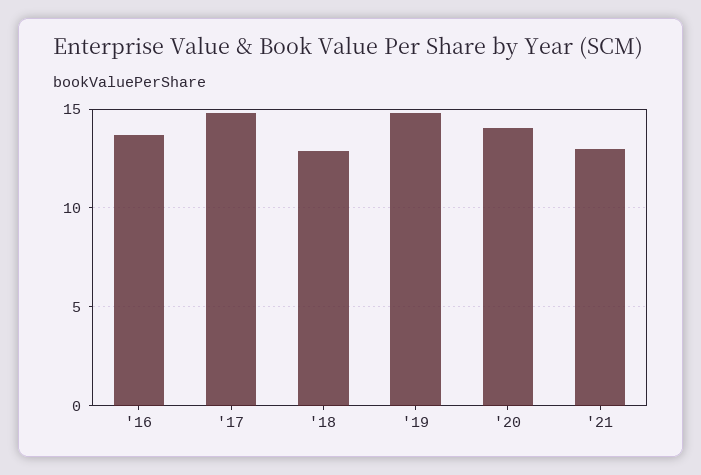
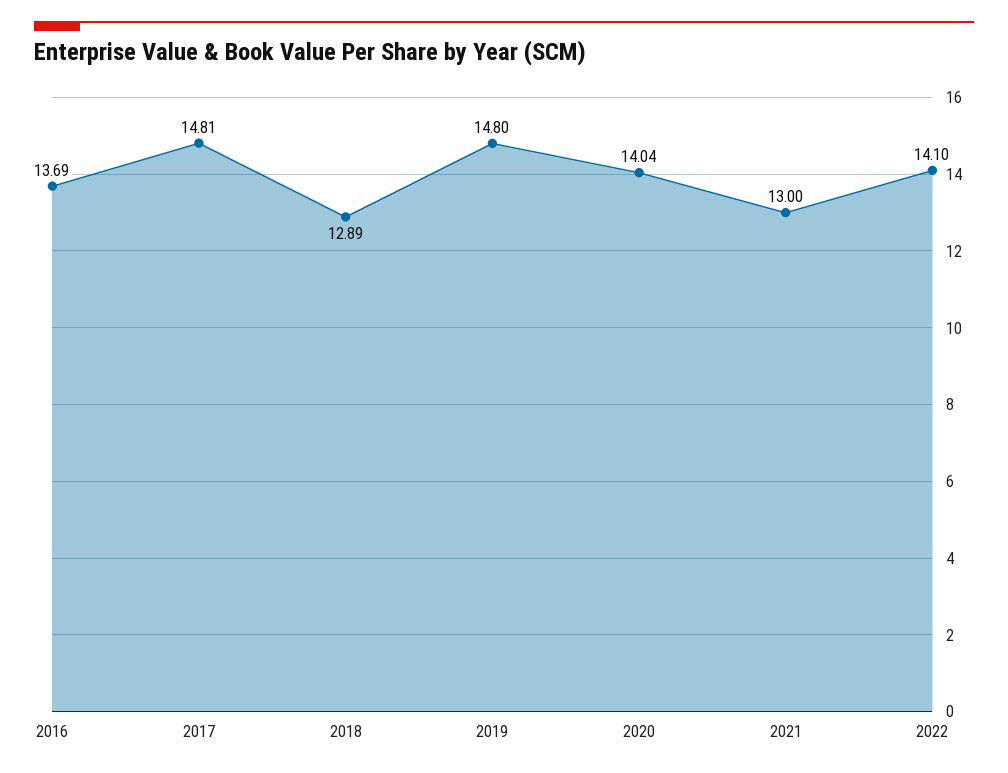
2022: none -> 14.1

